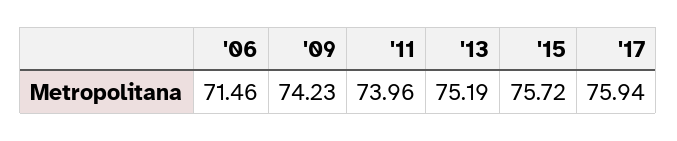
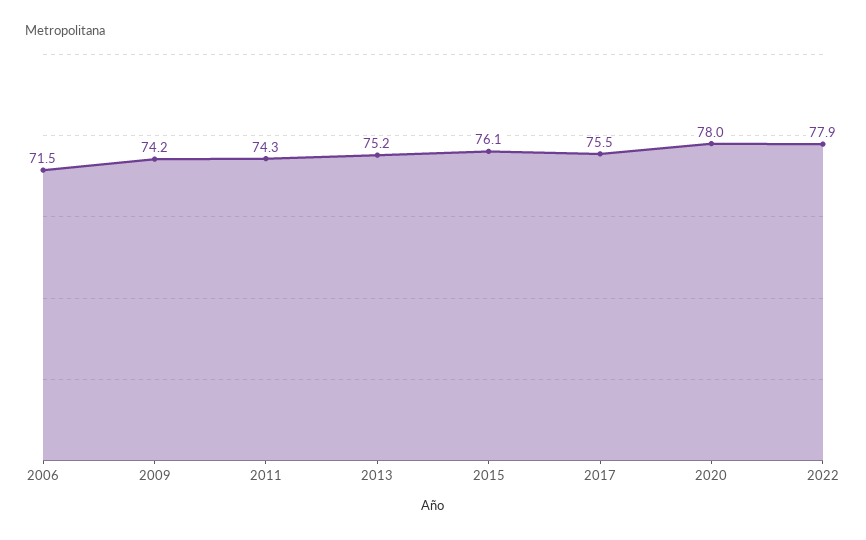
'11: 73.96 -> 74.3
'15: 75.72 -> 76.1
'17: 75.94 -> 75.5
2020: none -> 78
2022: none -> 77.9

